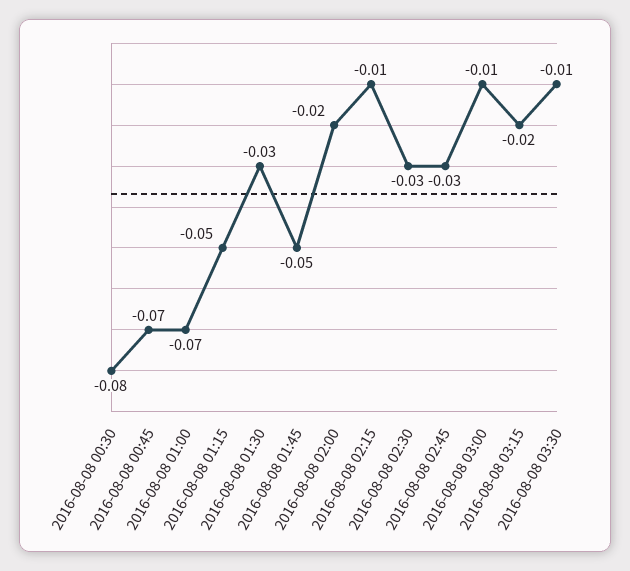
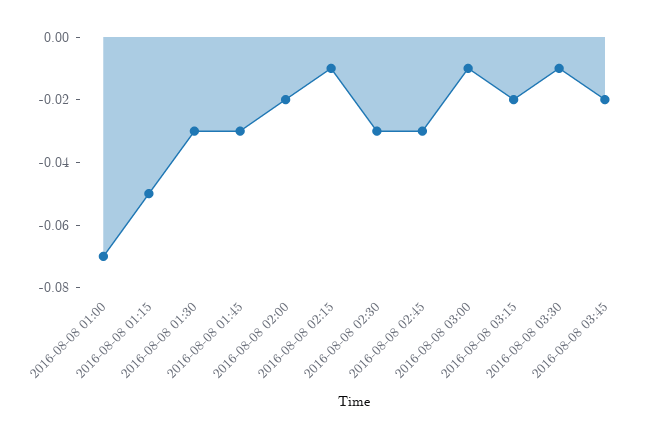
2016-08-08 00:30: -0.08 -> none
2016-08-08 00:45: -0.07 -> none
2016-08-08 01:45: -0.05 -> -0.03
2016-08-08 03:45: none -> -0.02

